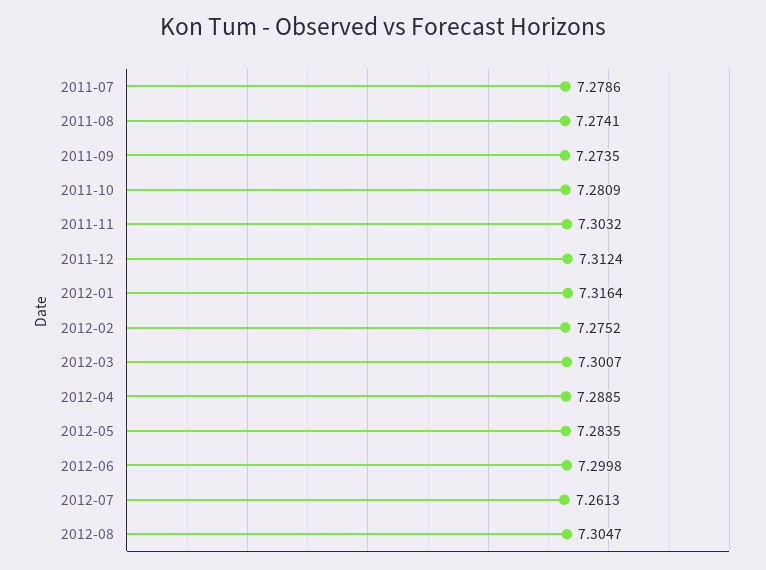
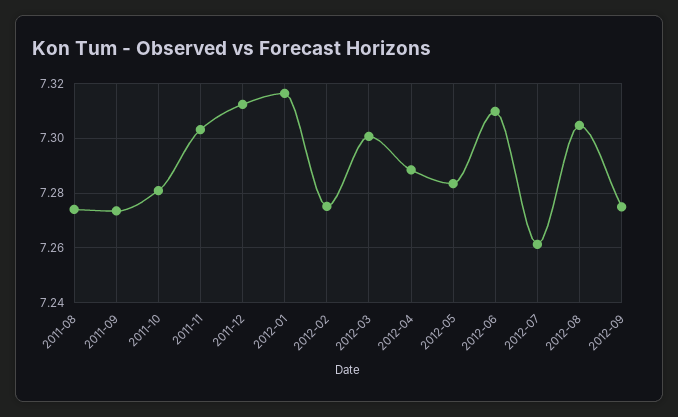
2011-07: 7.2786 -> none
2012-06: 7.2998 -> 7.31
2012-09: none -> 7.275

